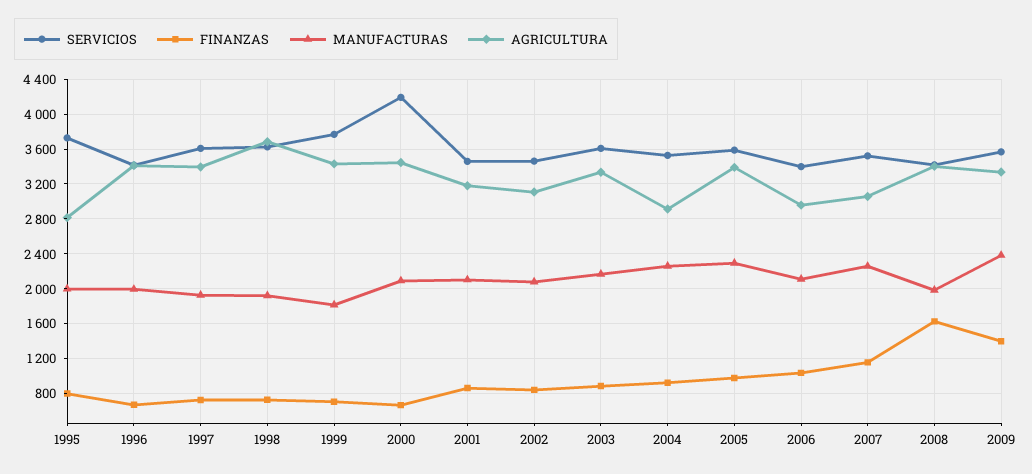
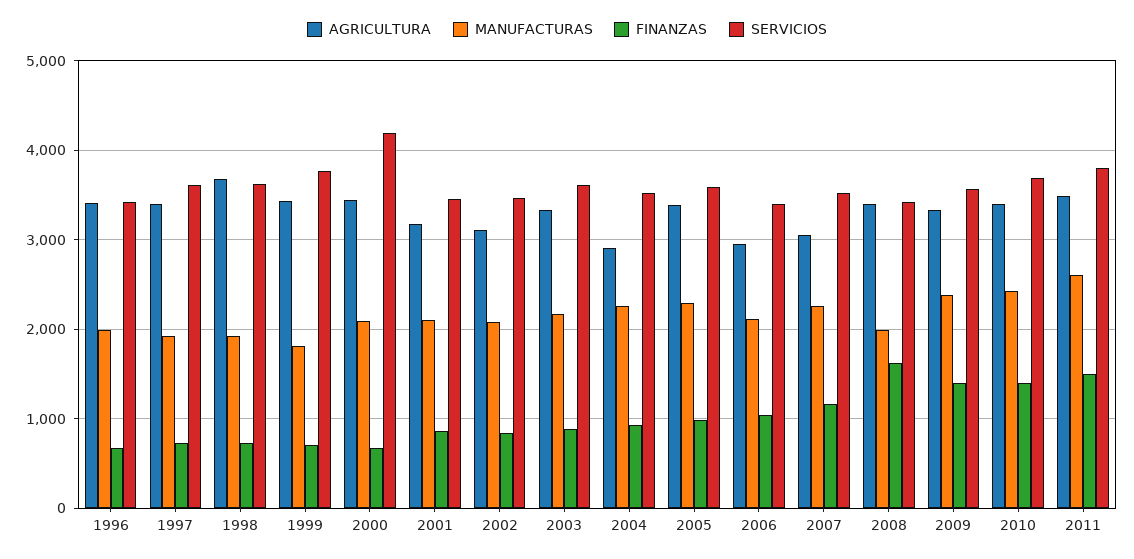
SERVICIOS, 1995: 3700 -> none
FINANZAS, 1995: 800 -> none
MANUFACTURAS, 1995: 2000 -> none
AGRICULTURA, 1995: 2800 -> none
AGRICULTURA, 2010: none -> 3400
MANUFACTURAS, 2010: none -> 2400
FINANZAS, 2010: none -> 1400
SERVICIOS, 2010: none -> 3700
AGRICULTURA, 2011: none -> 3500
MANUFACTURAS, 2011: none -> 2600
FINANZAS, 2011: none -> 1500
SERVICIOS, 2011: none -> 3800

